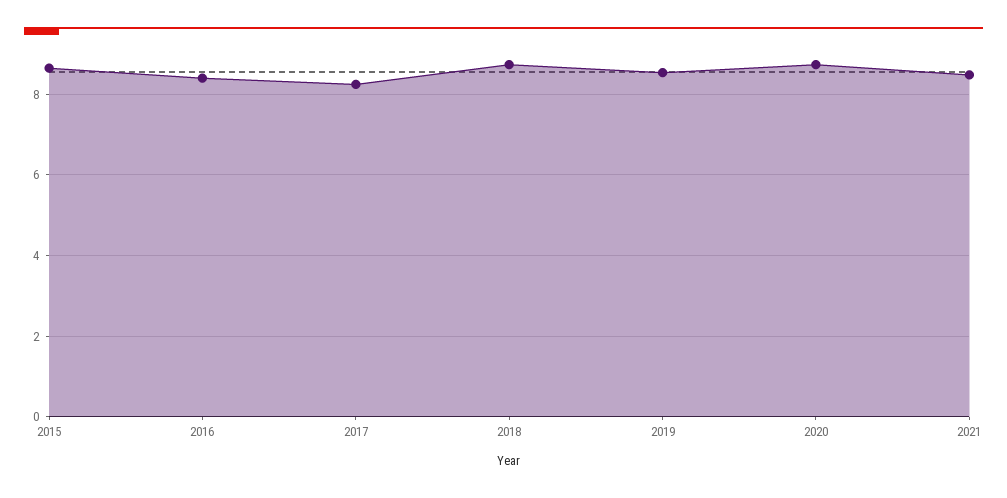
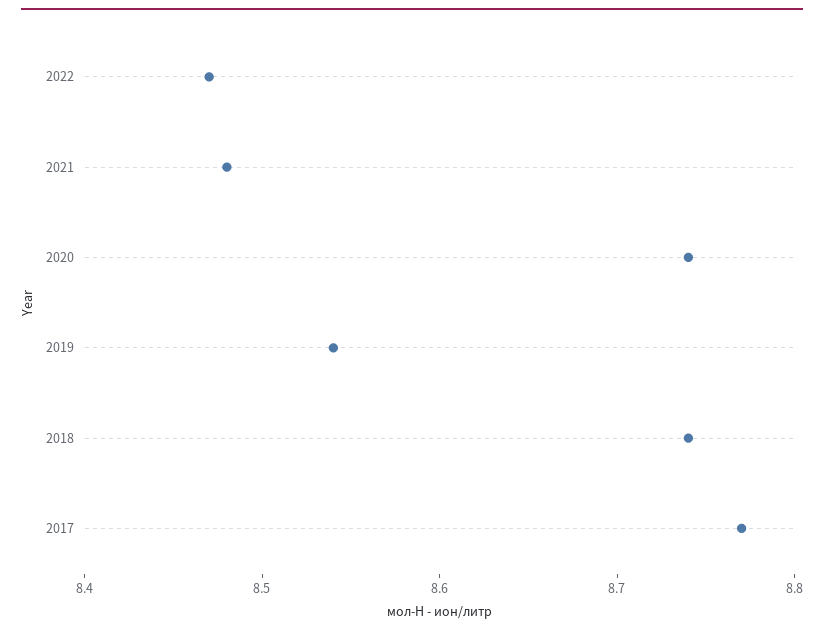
2015: 8.6 -> none
2016: 8.4 -> none
2017: 8.2 -> 8.77
2022: none -> 8.47

